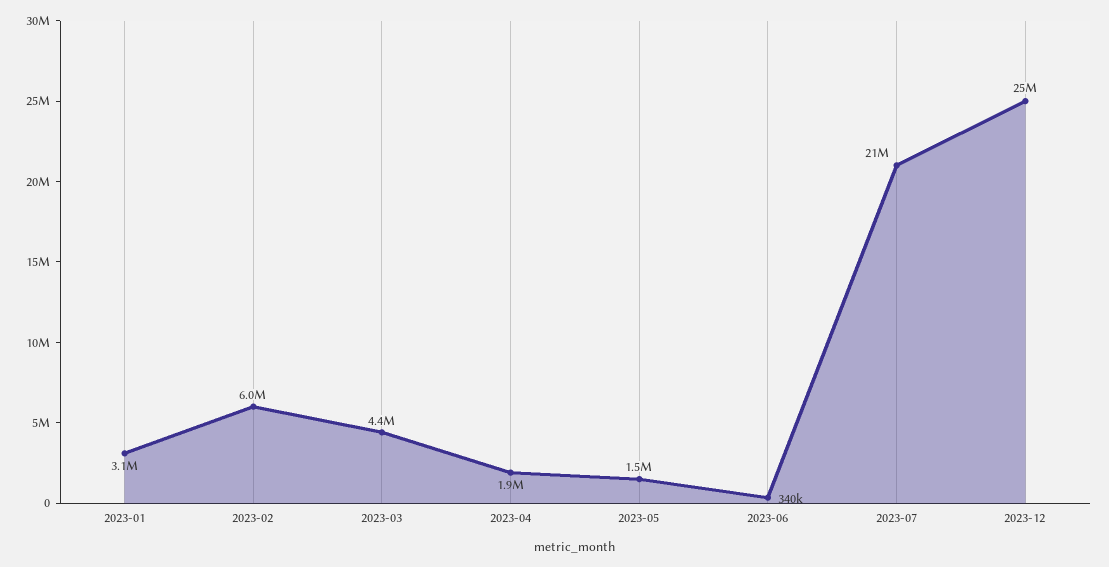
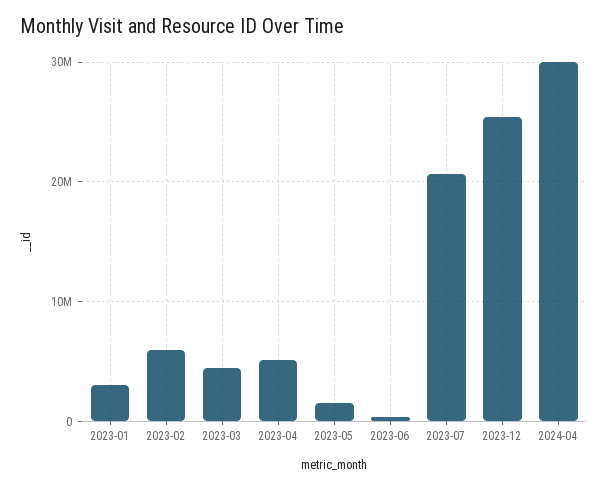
2023-04: 1900000 -> 5000000
2024-04: none -> 30000000

